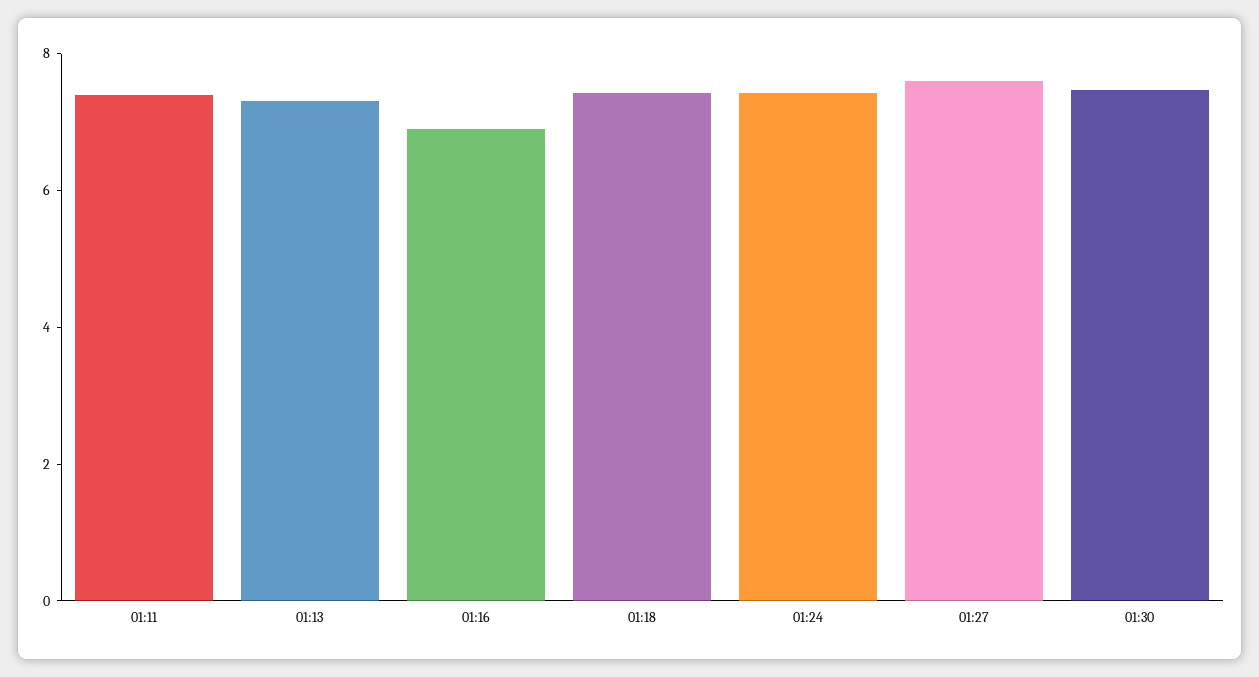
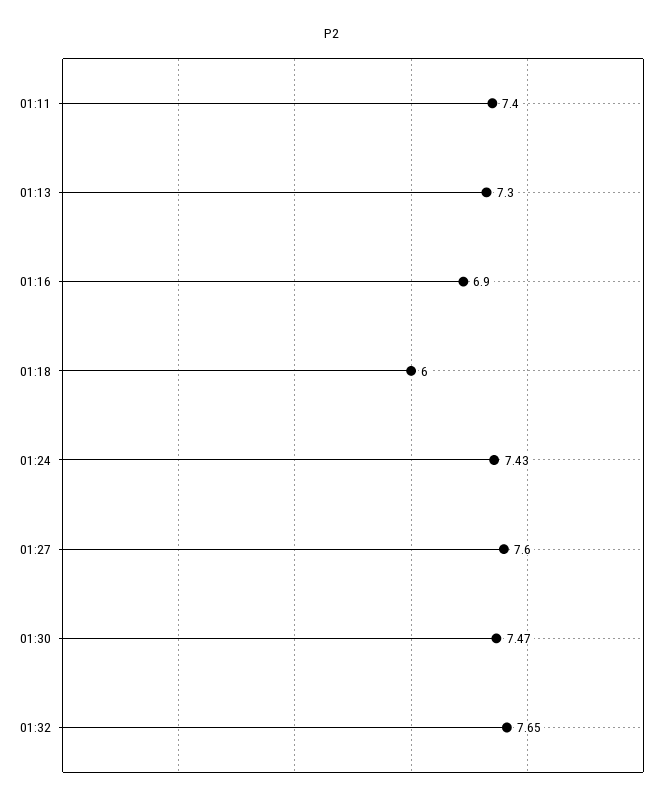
01:18: 7.5 -> 6
01:32: none -> 7.65

